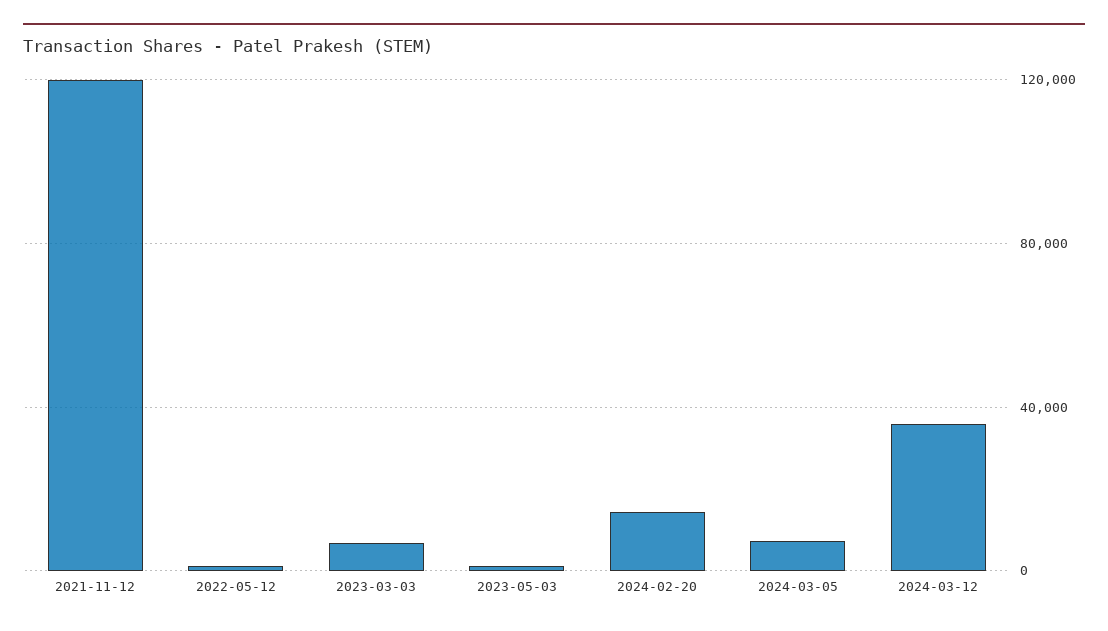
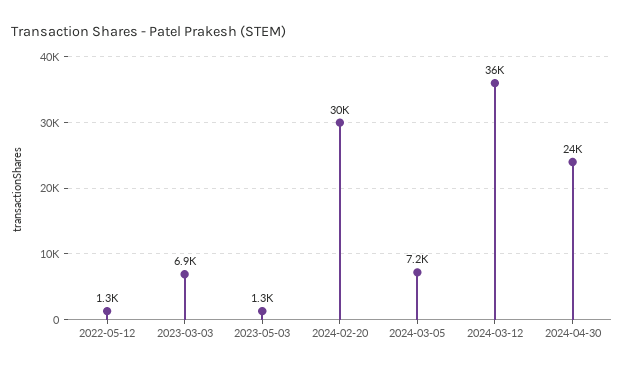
2021-11-12: 120000 -> none
2024-02-20: 15000 -> 30000
2024-04-30: none -> 24000

